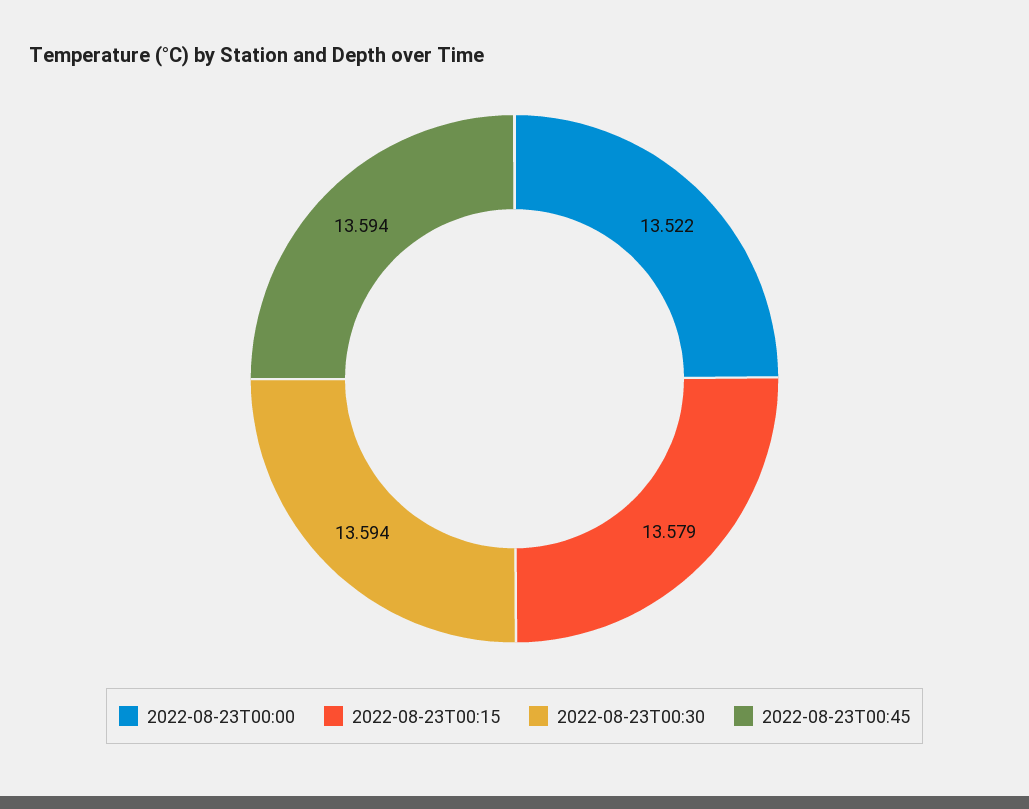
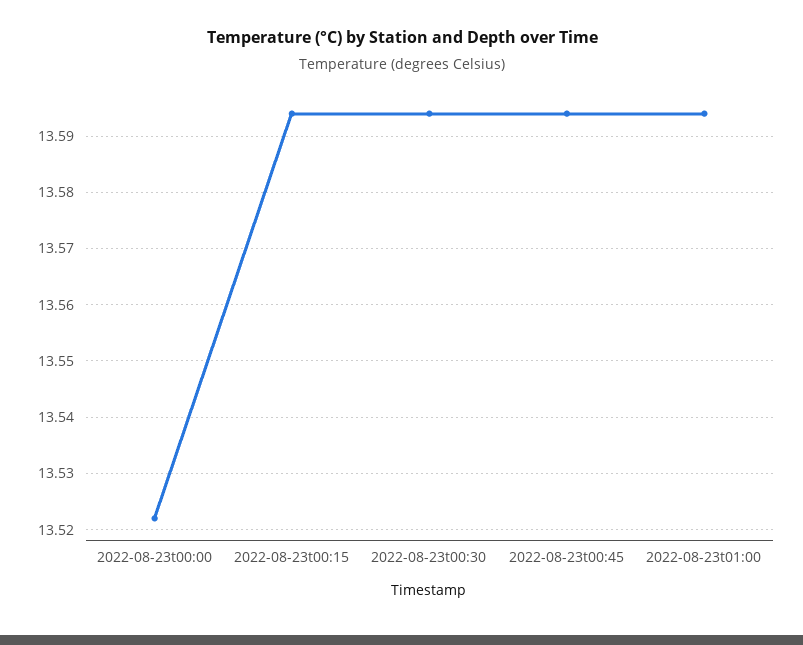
2022-08-23T00:15: 13.579 -> 13.595
2022-08-23t01:00: none -> 13.595

